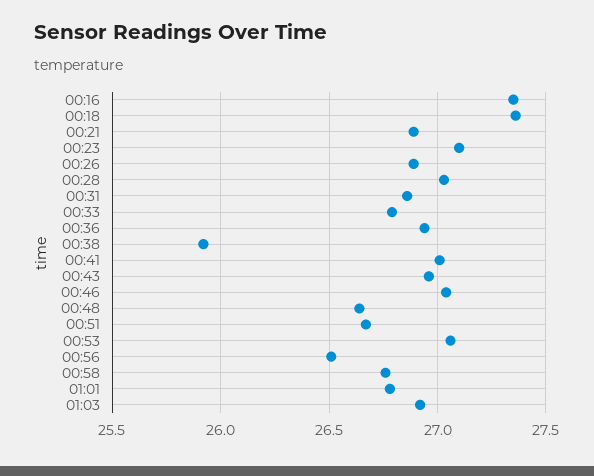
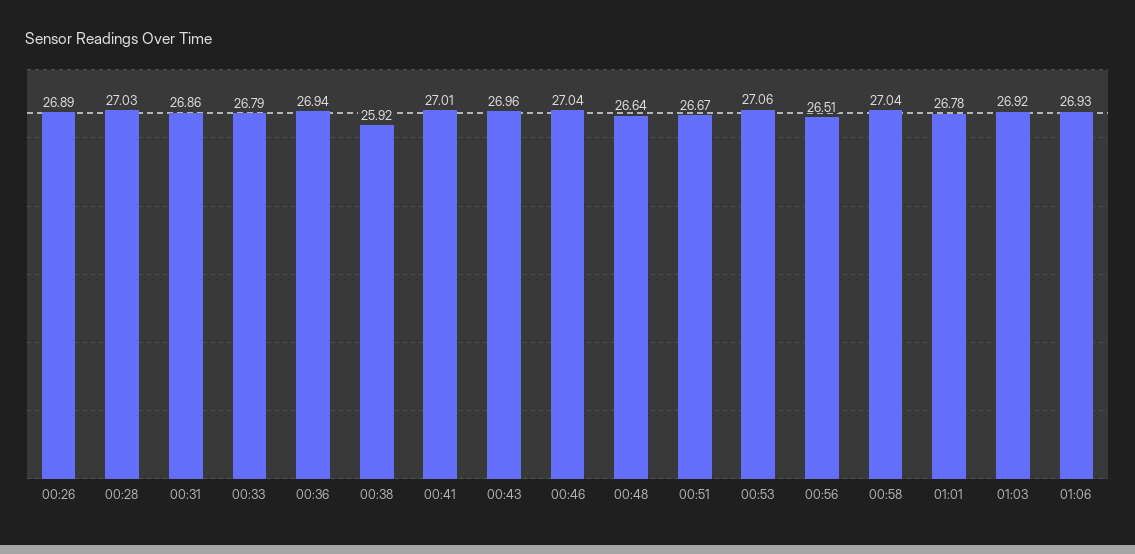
00:16: 27.35 -> none
00:18: 27.35 -> none
00:21: 26.9 -> none
00:23: 27.1 -> none
00:58: 26.75 -> 27.04
01:06: none -> 26.93

